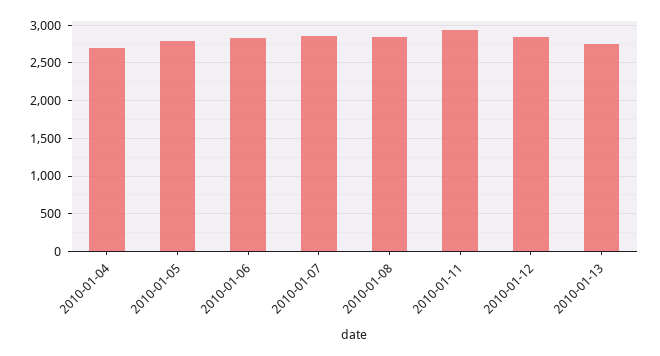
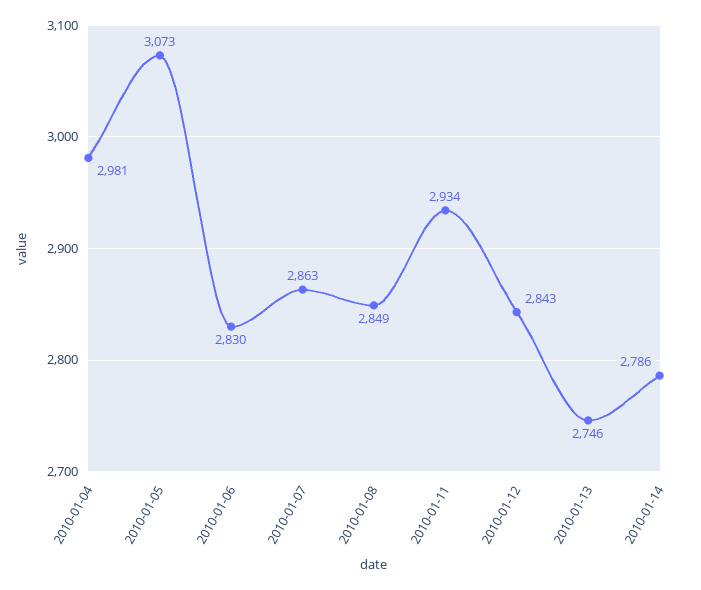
2010-01-04: 2700 -> 2981
2010-01-05: 2800 -> 3073
2010-01-14: none -> 2786

